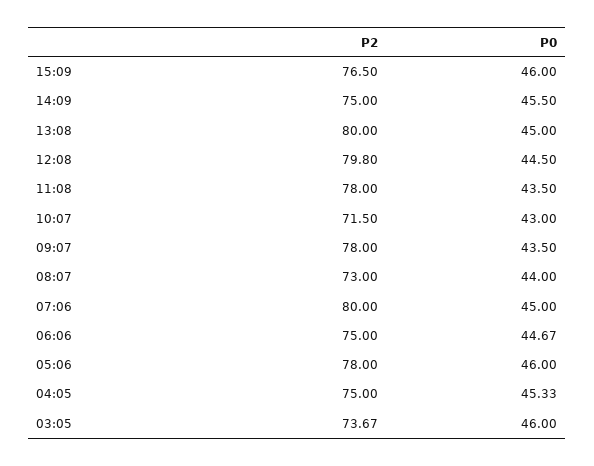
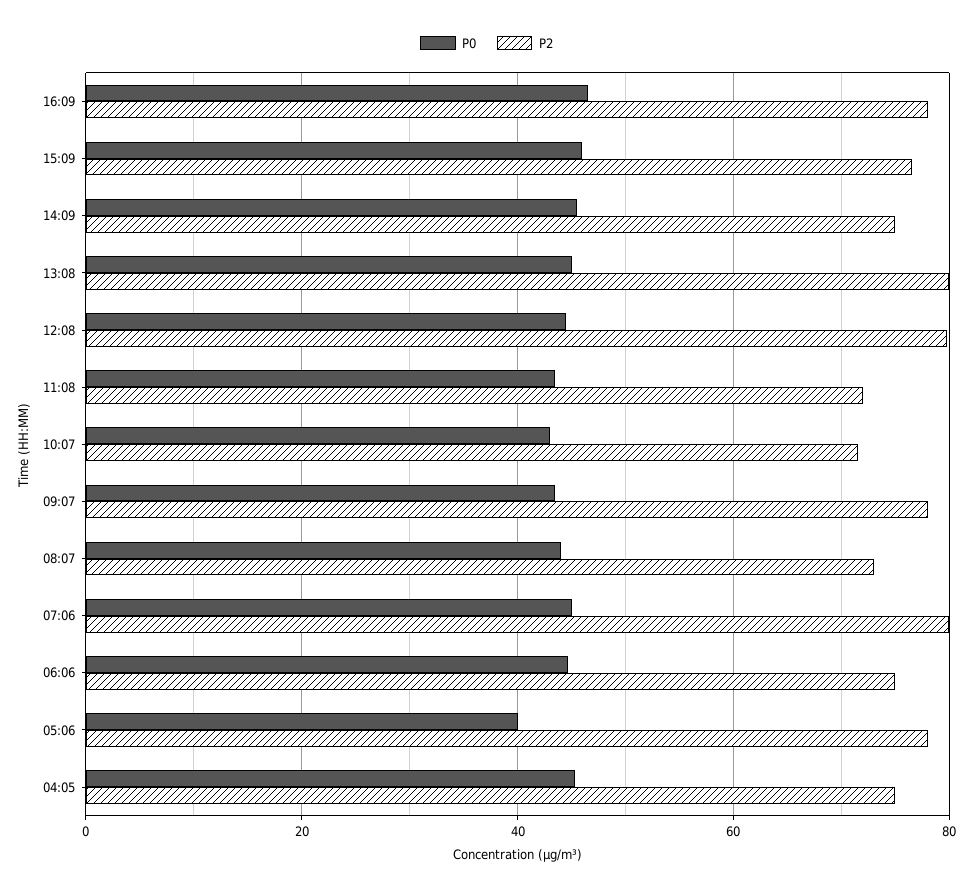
P2, 11:08: 78 -> 72
P0, 05:06: 46 -> 40
P2, 03:05: 73.67 -> none
P0, 03:05: 46 -> none
P0, 16:09: none -> 46
P2, 16:09: none -> 78

